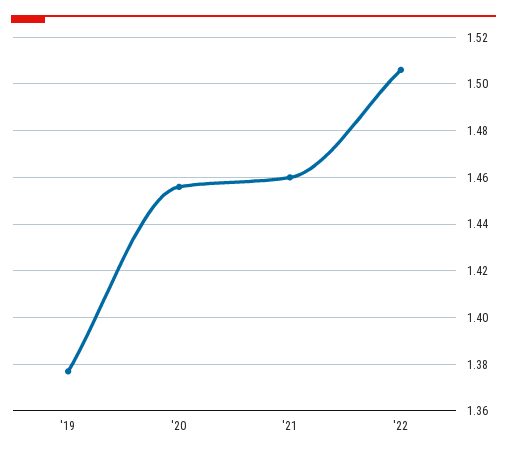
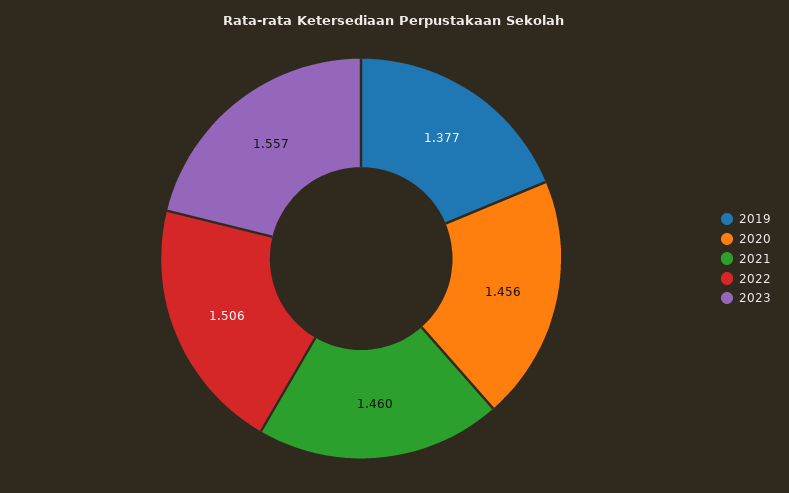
2023: none -> 1.557

